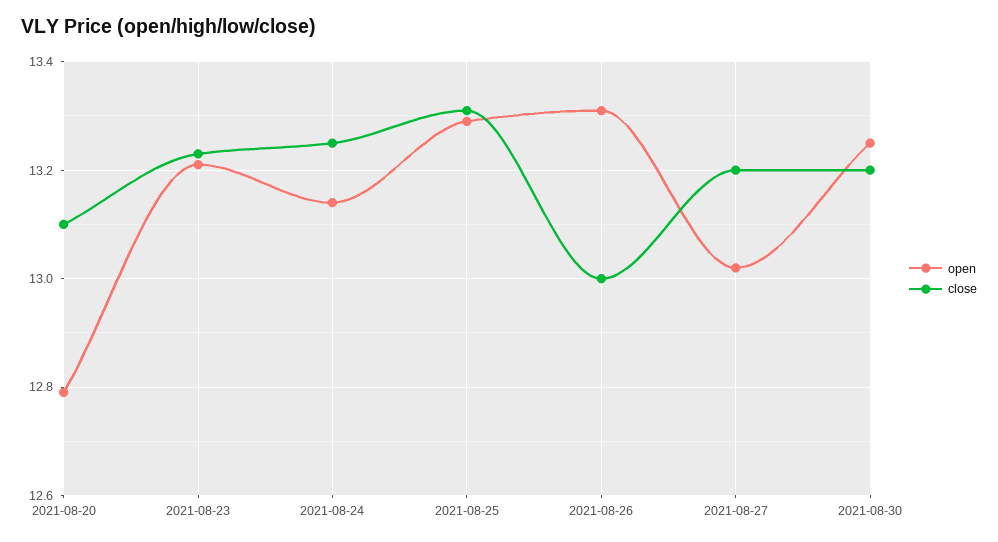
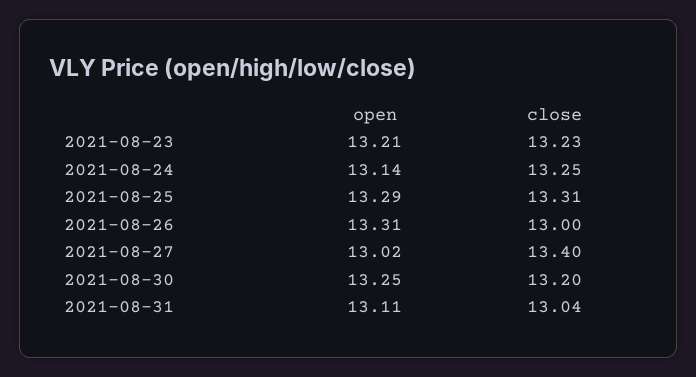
open, 2021-08-20: 12.8 -> none
close, 2021-08-20: 13.1 -> none
close, 2021-08-27: 13.2 -> 13.4
open, 2021-08-31: none -> 13.11
close, 2021-08-31: none -> 13.04

